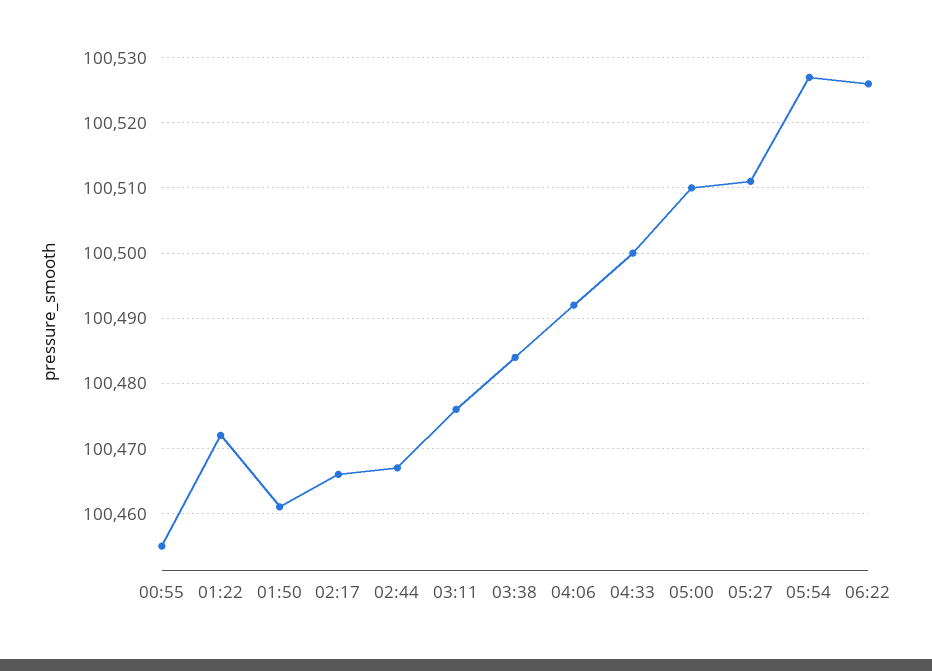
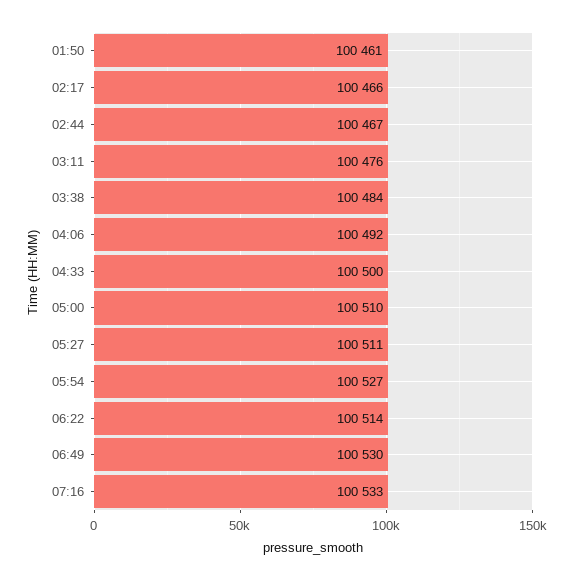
00:55: 100455 -> none
01:22: 100472 -> none
06:22: 100526 -> 100514
06:49: none -> 100530
07:16: none -> 100533

